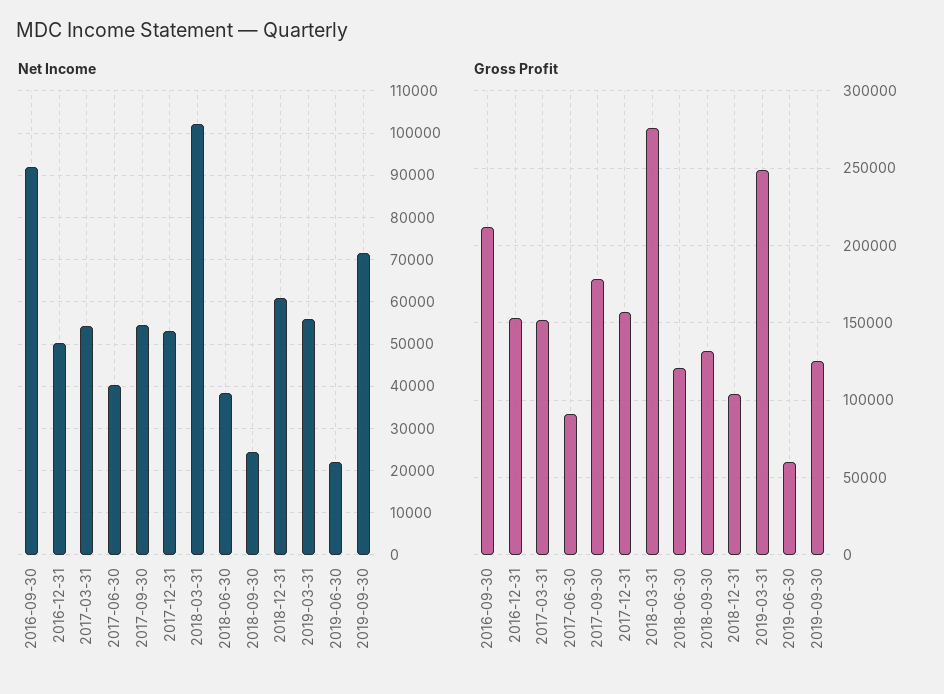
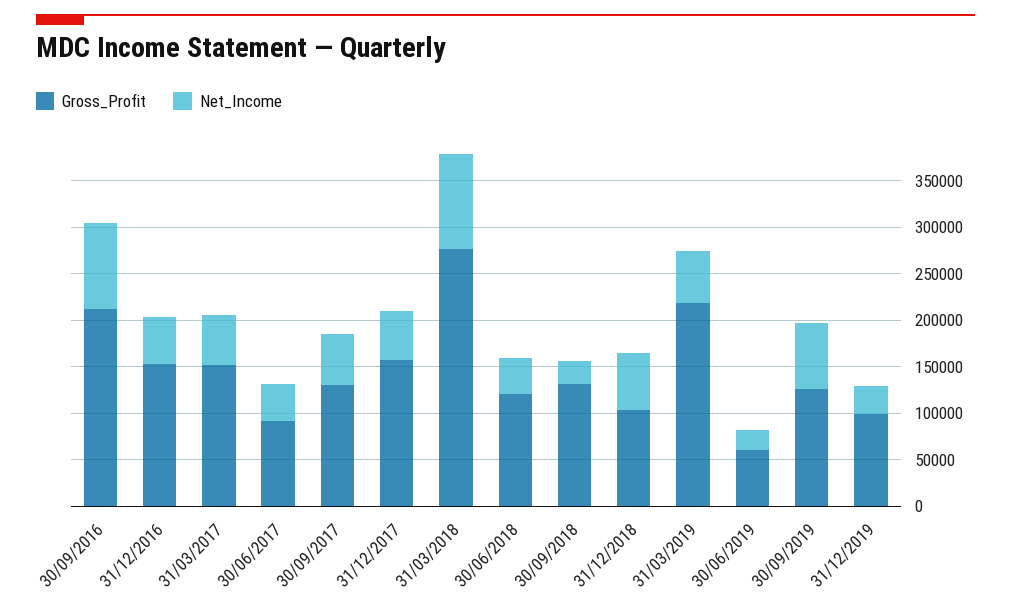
Gross Profit, 2017-09-30: 180000 -> 130000
Gross Profit, 2019-03-31: 250000 -> 220000
Gross Profit, 31/12/2019: none -> 100000
Net Income, 31/12/2019: none -> 30000

